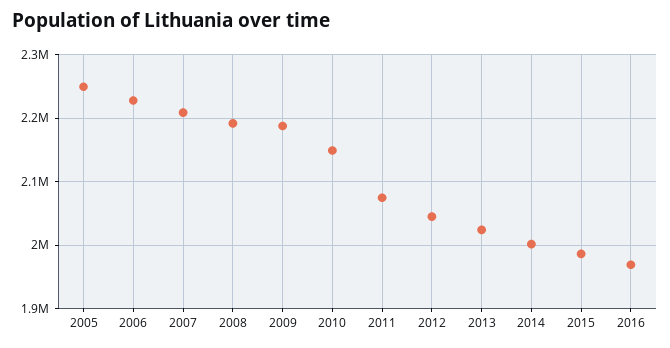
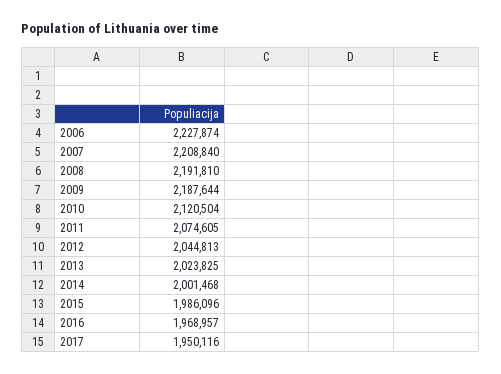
2005: 2250000 -> none
2010: 2150000 -> 2120504
2017: none -> 1950116

